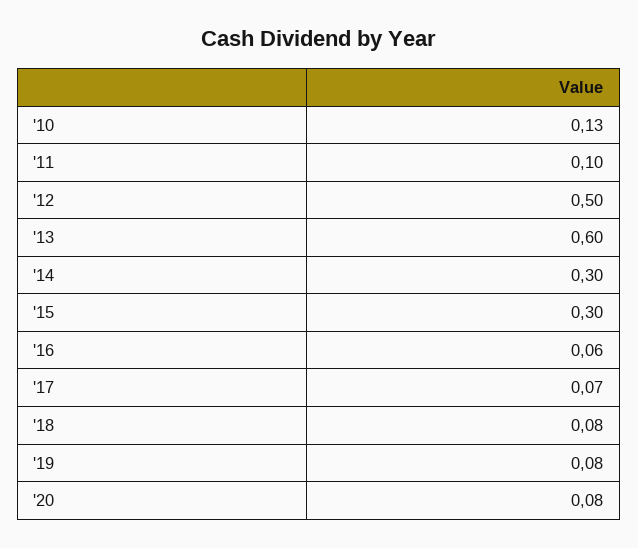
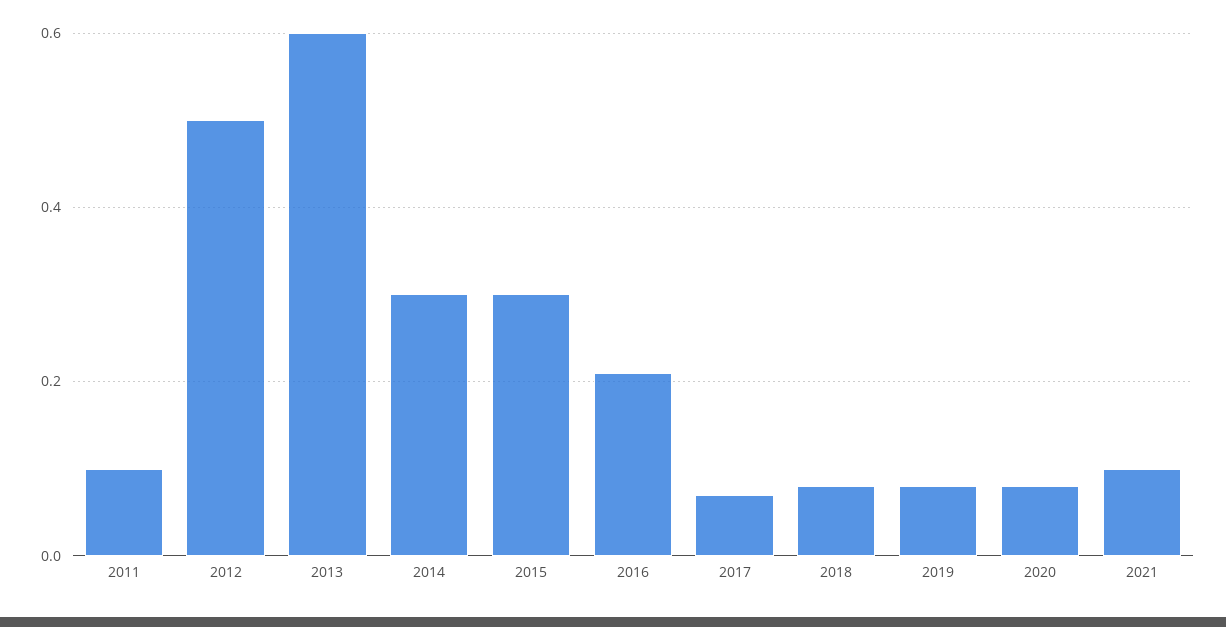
'10: 0.13 -> none
'16: 0.06 -> 0.2
2021: none -> 0.1

